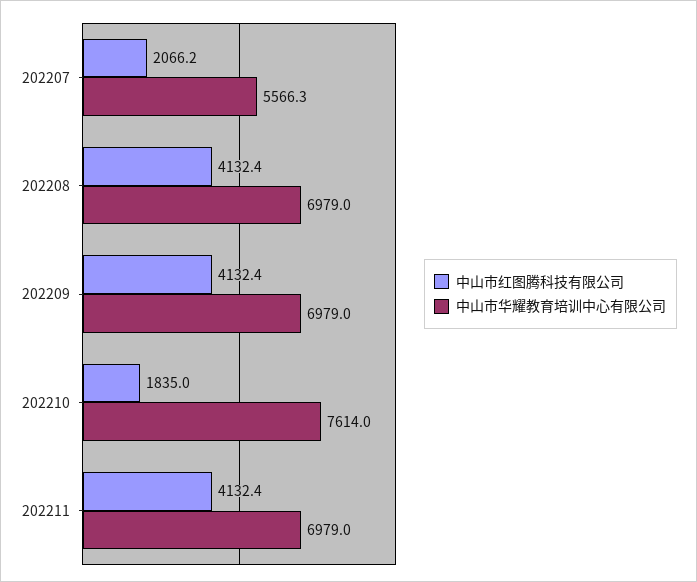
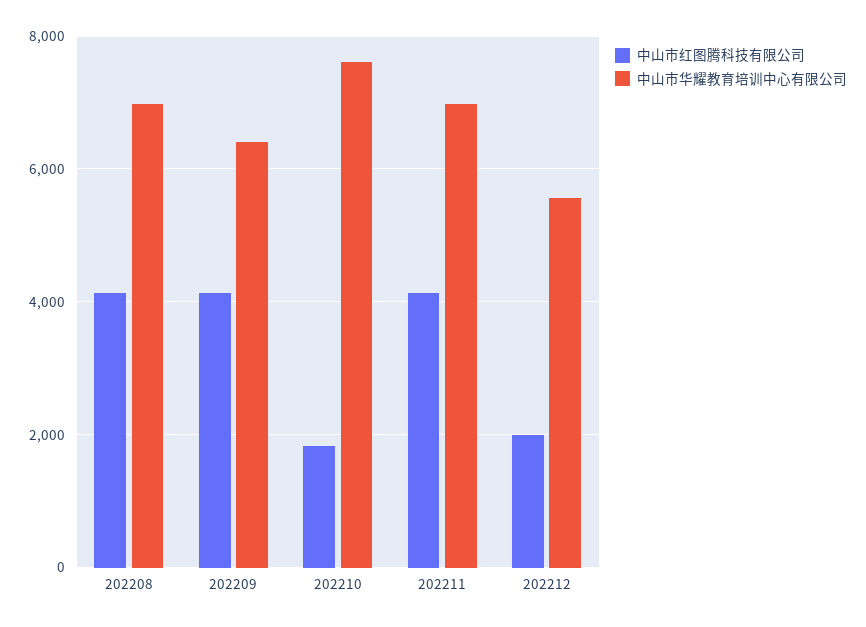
中山市红图腾科技有限公司, 202207: 2066.2 -> none
中山市华耀教育培训中心有限公司, 202207: 5566.3 -> none
中山市华耀教育培训中心有限公司, 202209: 6979 -> 6400
中山市红图腾科技有限公司, 202212: none -> 2000
中山市华耀教育培训中心有限公司, 202212: none -> 5600

